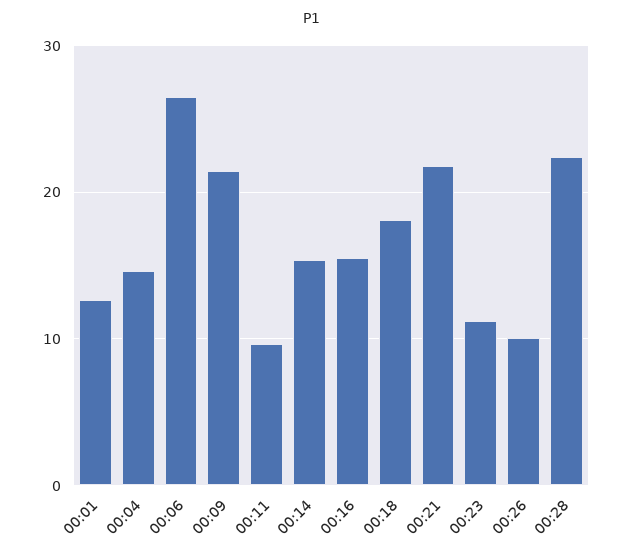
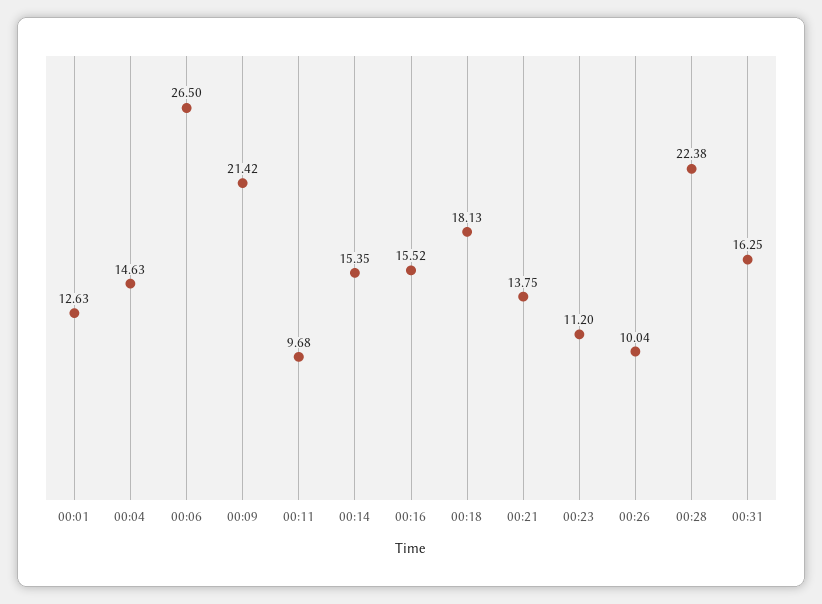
00:21: 22 -> 13.75
00:31: none -> 16.25

